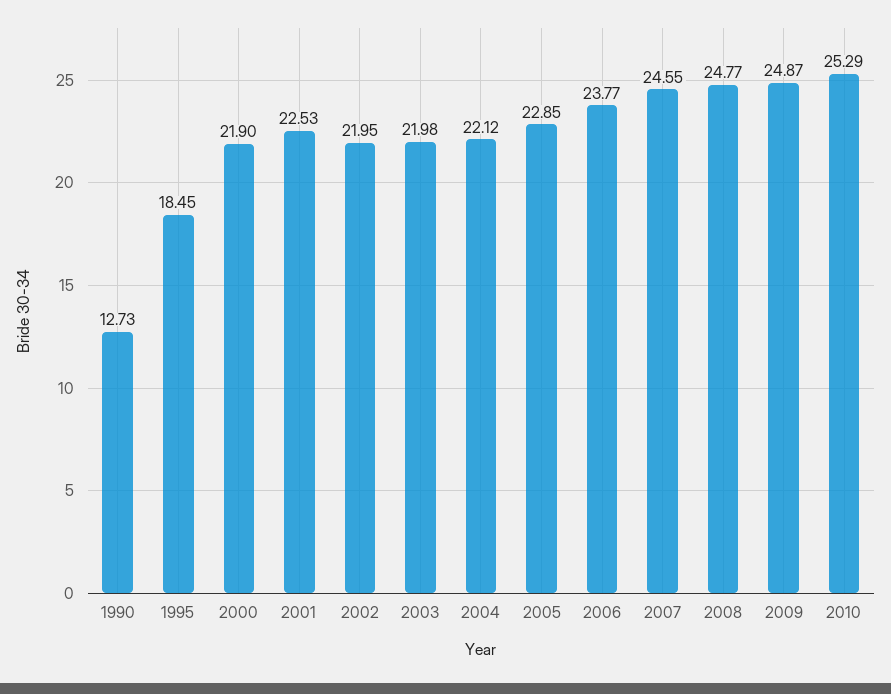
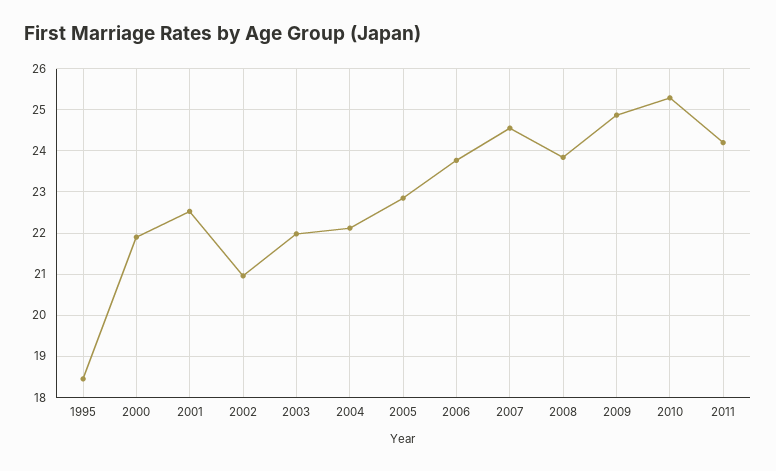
1990: 12.73 -> none
2002: 21.95 -> 21
2008: 24.77 -> 23.8
2011: none -> 24.2

